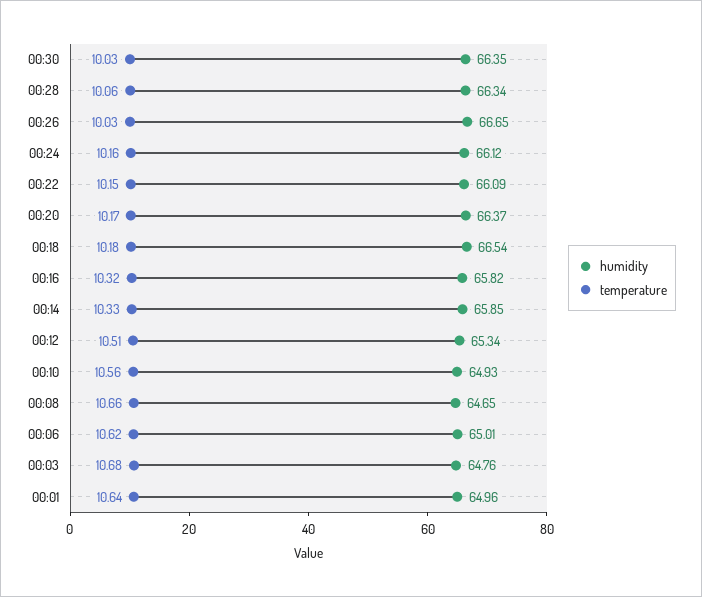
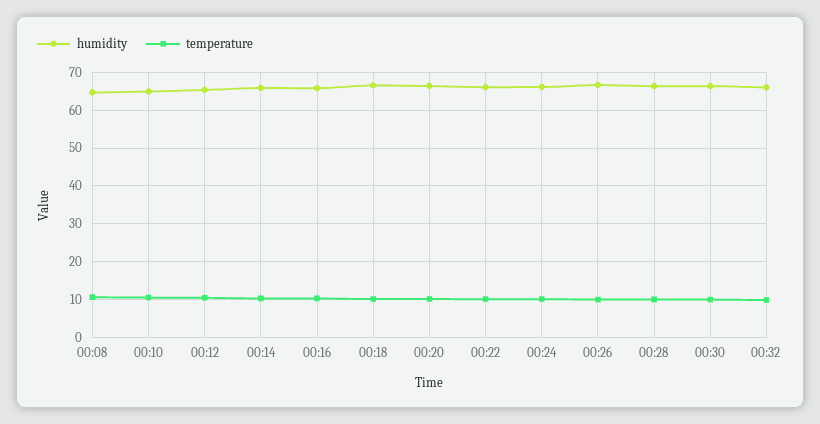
humidity, 00:06: 65.01 -> none
temperature, 00:06: 10.62 -> none
humidity, 00:03: 64.76 -> none
temperature, 00:03: 10.68 -> none
humidity, 00:01: 64.96 -> none
temperature, 00:01: 10.64 -> none
humidity, 00:32: none -> 66
temperature, 00:32: none -> 10

